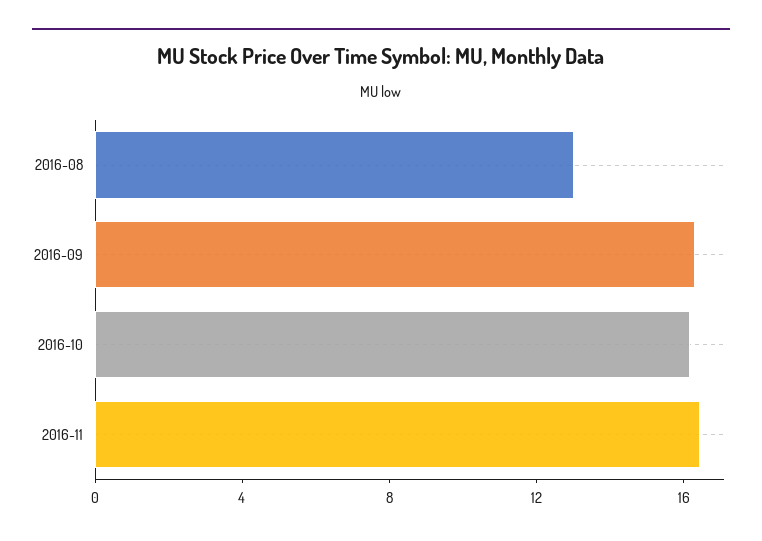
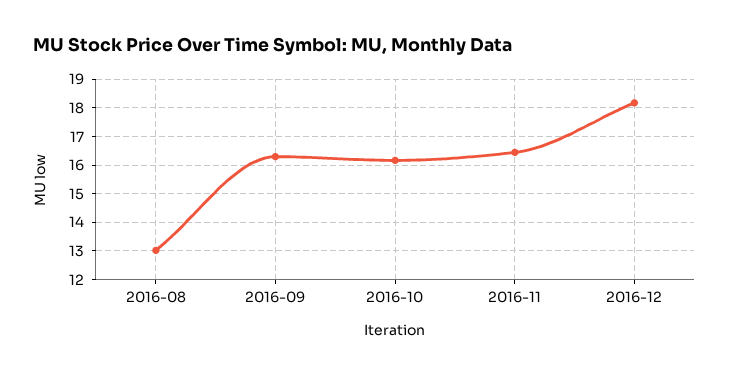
2016-12: none -> 18.25

